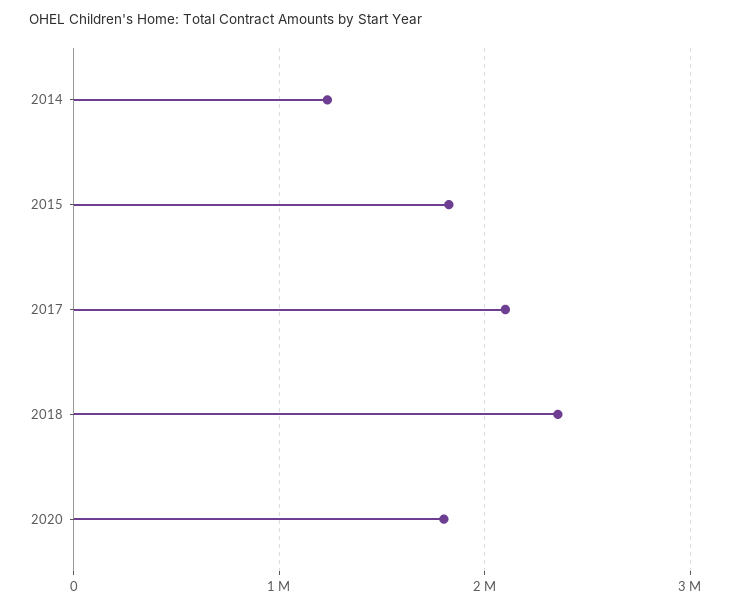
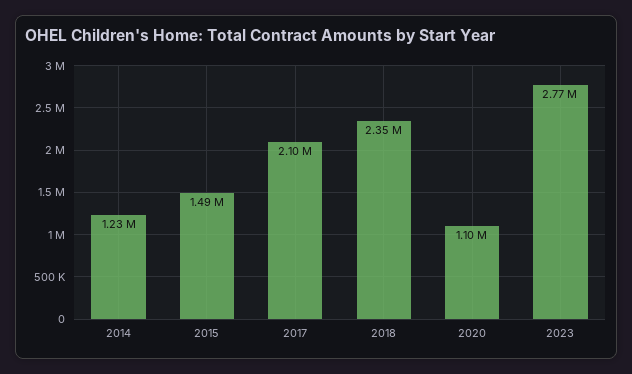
2015: 1800000 -> 1490000
2020: 1800000 -> 1100000
2023: none -> 2770000

